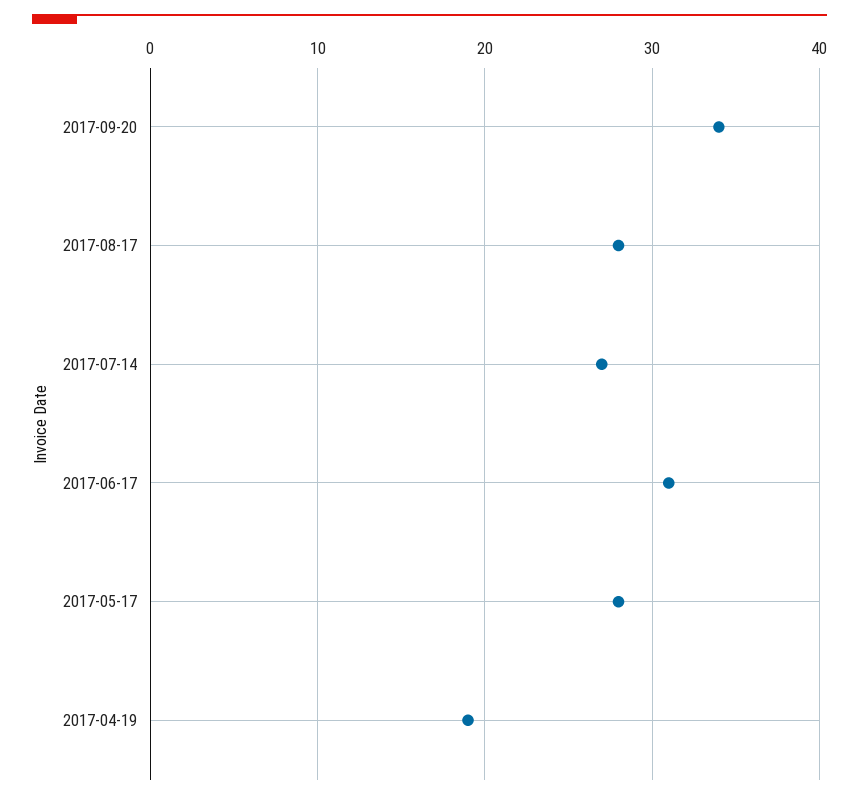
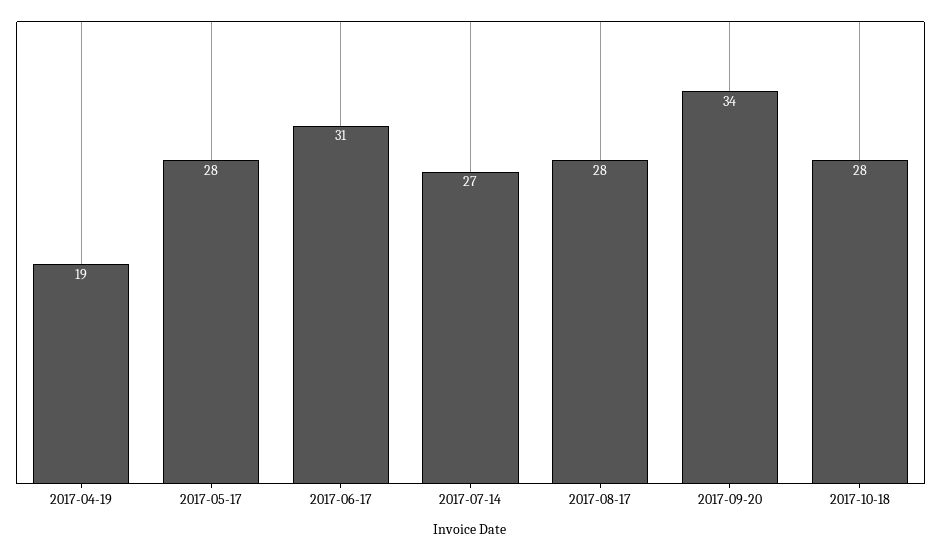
2017-10-18: none -> 28

